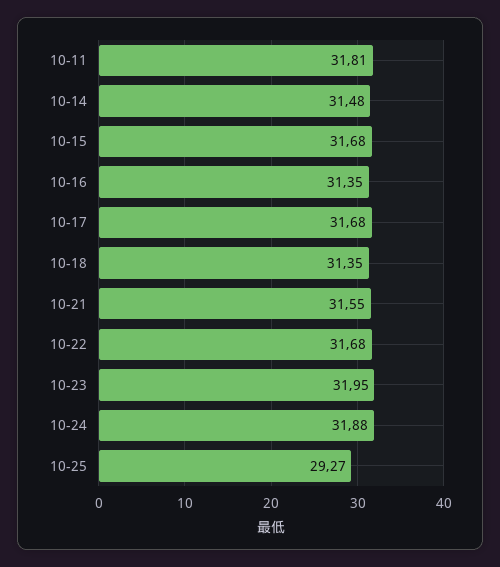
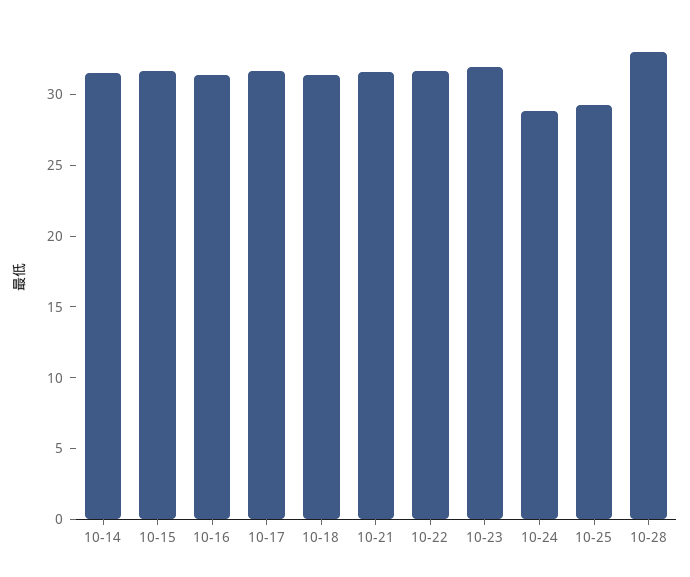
10-11: 31.81 -> none
10-24: 31.88 -> 29
10-28: none -> 33

